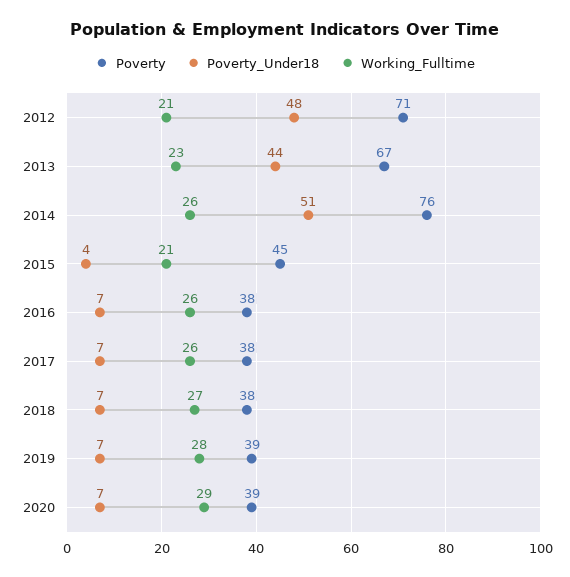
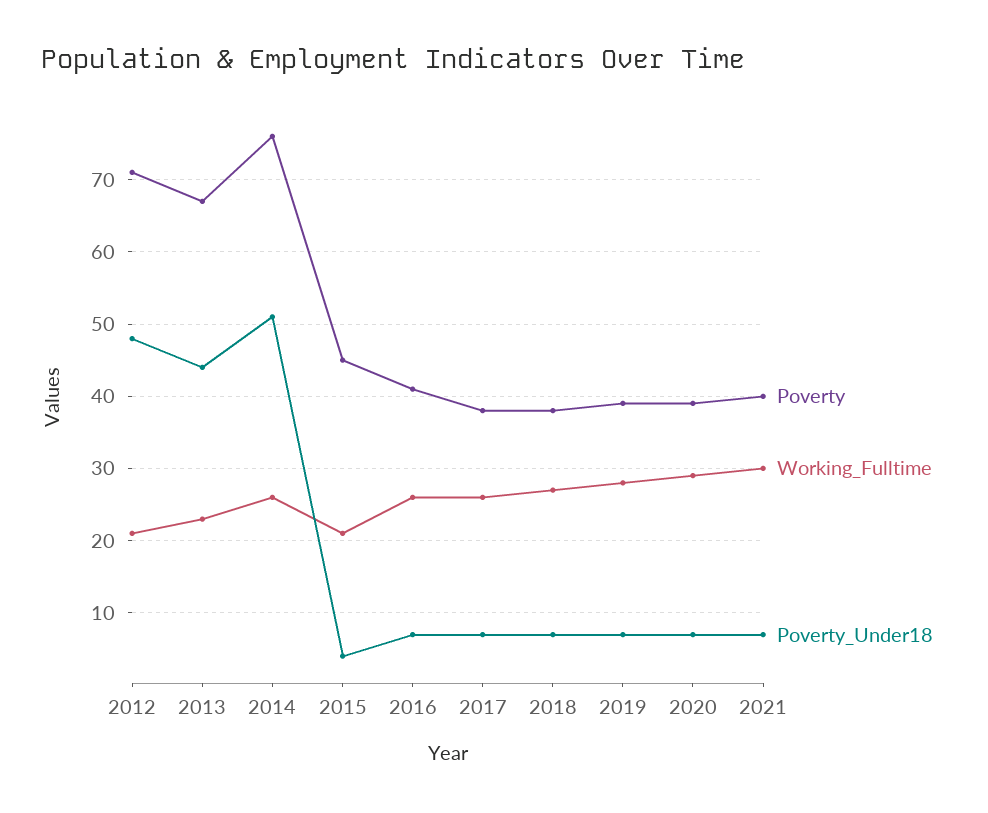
Poverty, 2016: 38 -> 41
Poverty, 2021: none -> 40
Working_Fulltime, 2021: none -> 30
Poverty_Under18, 2021: none -> 7

